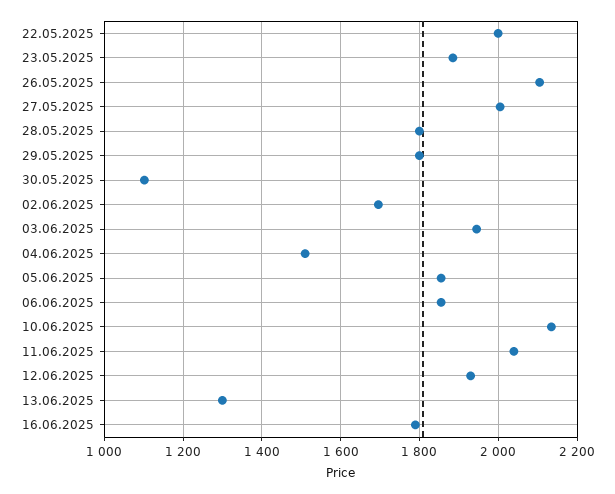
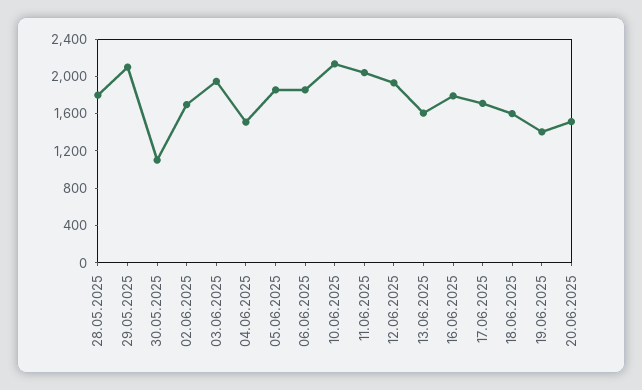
22.05.2025: 2000 -> none
23.05.2025: 1880 -> none
26.05.2025: 2100 -> none
27.05.2025: 2000 -> none
29.05.2025: 1800 -> 2100
13.06.2025: 1300 -> 1600
17.06.2025: none -> 1700
18.06.2025: none -> 1600
19.06.2025: none -> 1400
20.06.2025: none -> 1500

